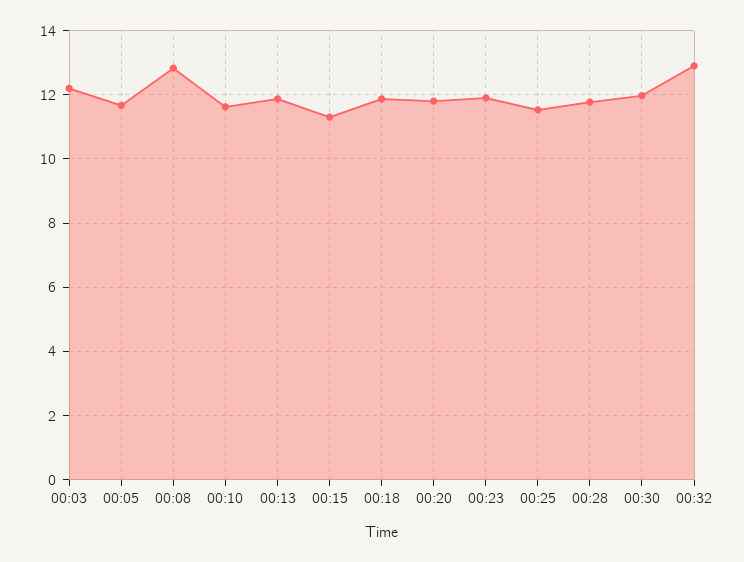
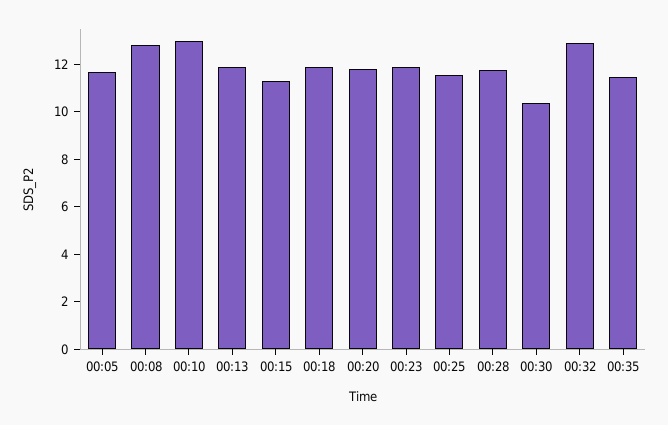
00:03: 12.2 -> none
00:10: 11.6 -> 13
00:30: 12 -> 10.5
00:35: none -> 11.5

